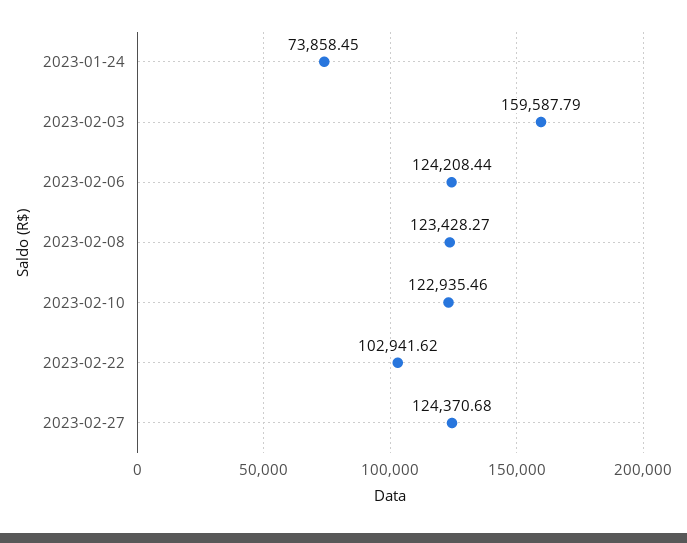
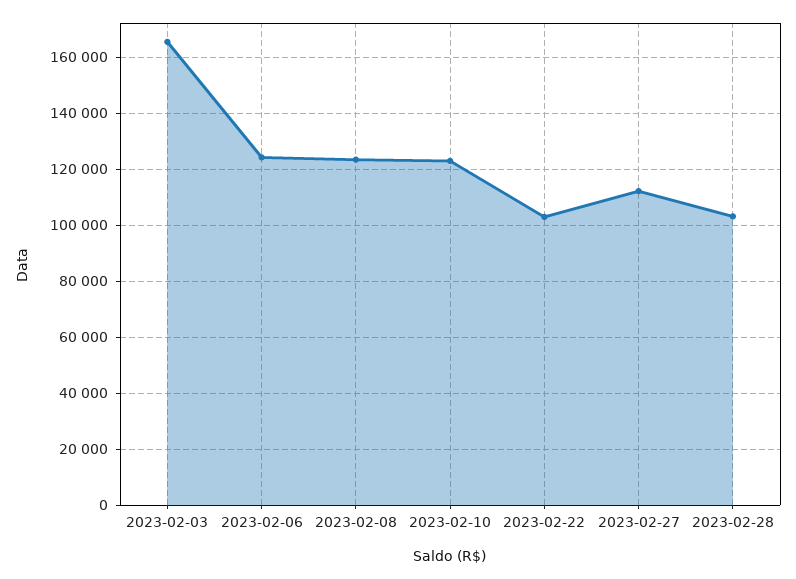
2023-01-24: 73858.45 -> none
2023-02-03: 159587.79 -> 165000
2023-02-27: 124370.68 -> 112500
2023-02-28: none -> 102500

